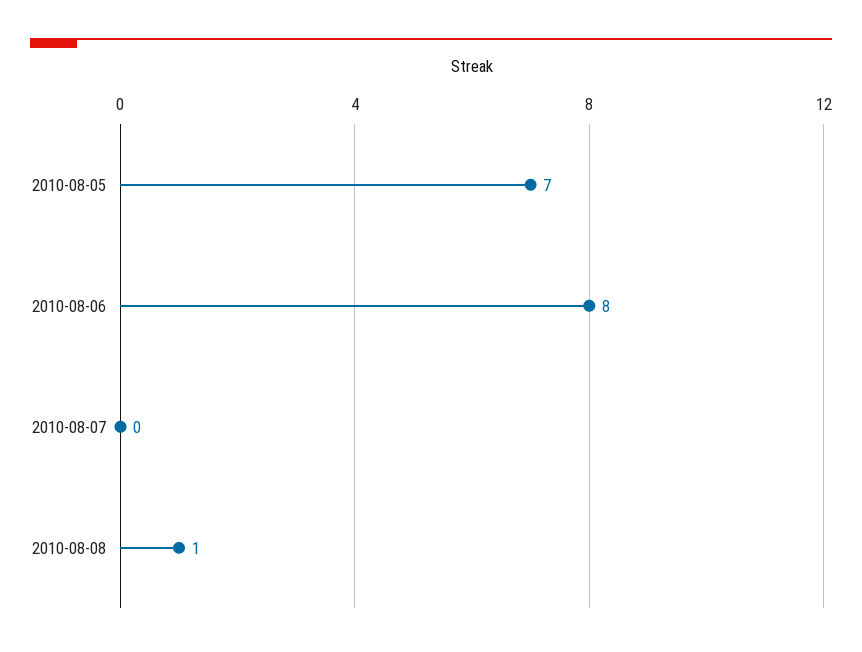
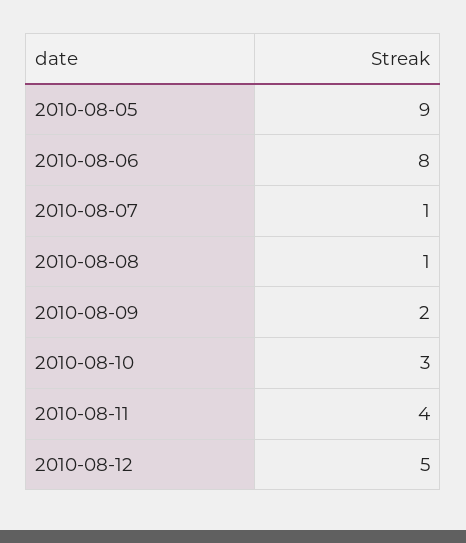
2010-08-05: 7 -> 9
2010-08-07: 0 -> 1
2010-08-09: none -> 2
2010-08-10: none -> 3
2010-08-11: none -> 4
2010-08-12: none -> 5

